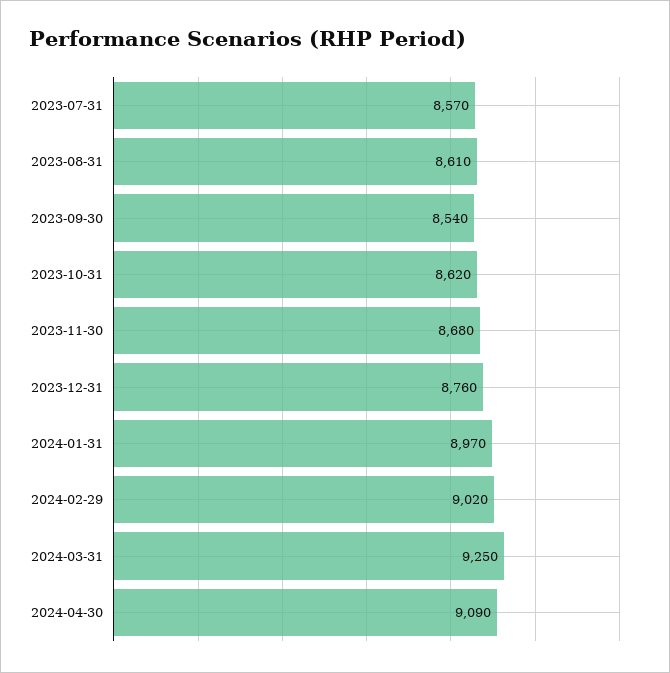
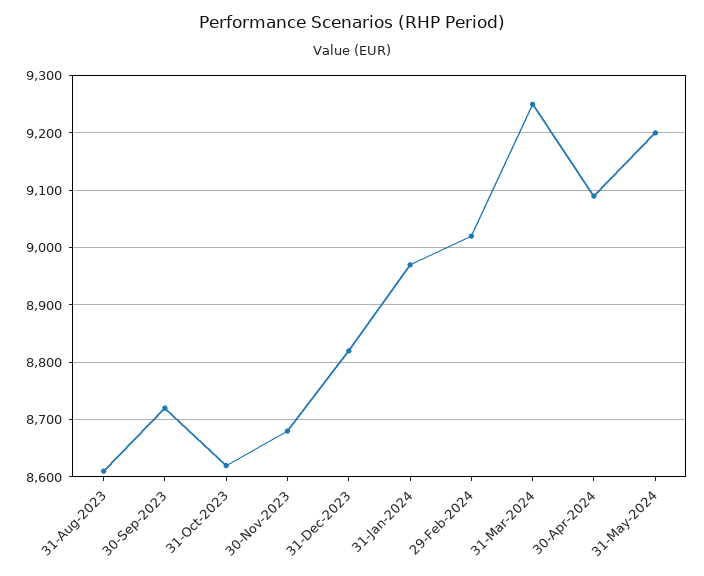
2023-07-31: 8570 -> none
2023-09-30: 8540 -> 8720
2023-12-31: 8760 -> 8820
31-May-2024: none -> 9200

